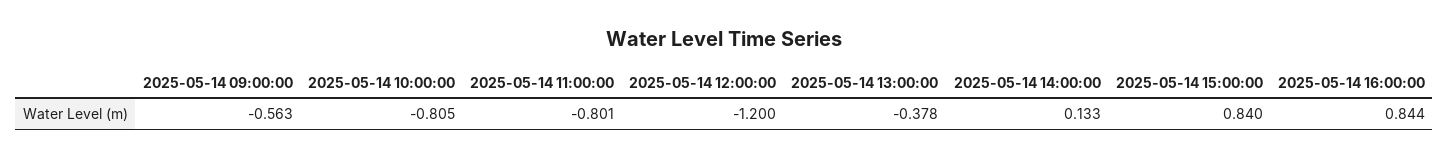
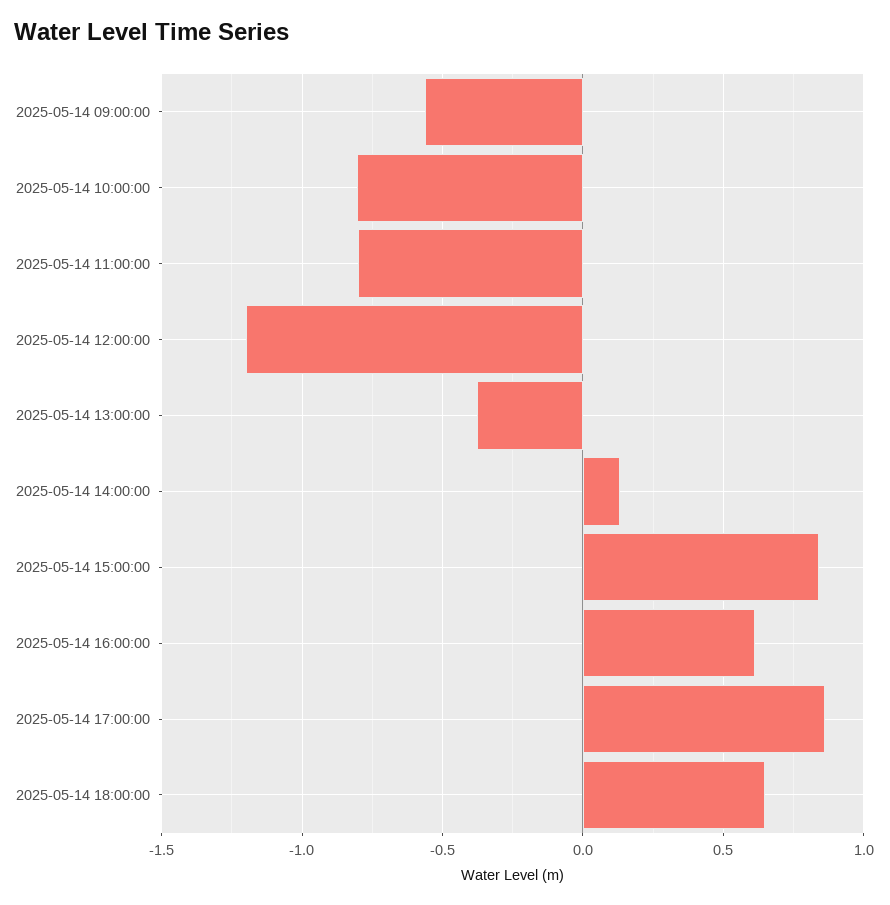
2025-05-14 16:00:00: 0.844 -> 0.6
2025-05-14 17:00:00: none -> 0.85
2025-05-14 18:00:00: none -> 0.65

